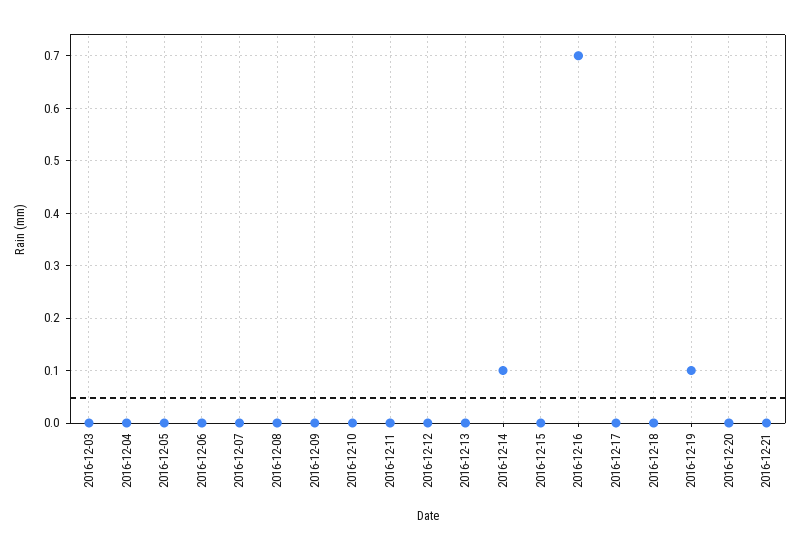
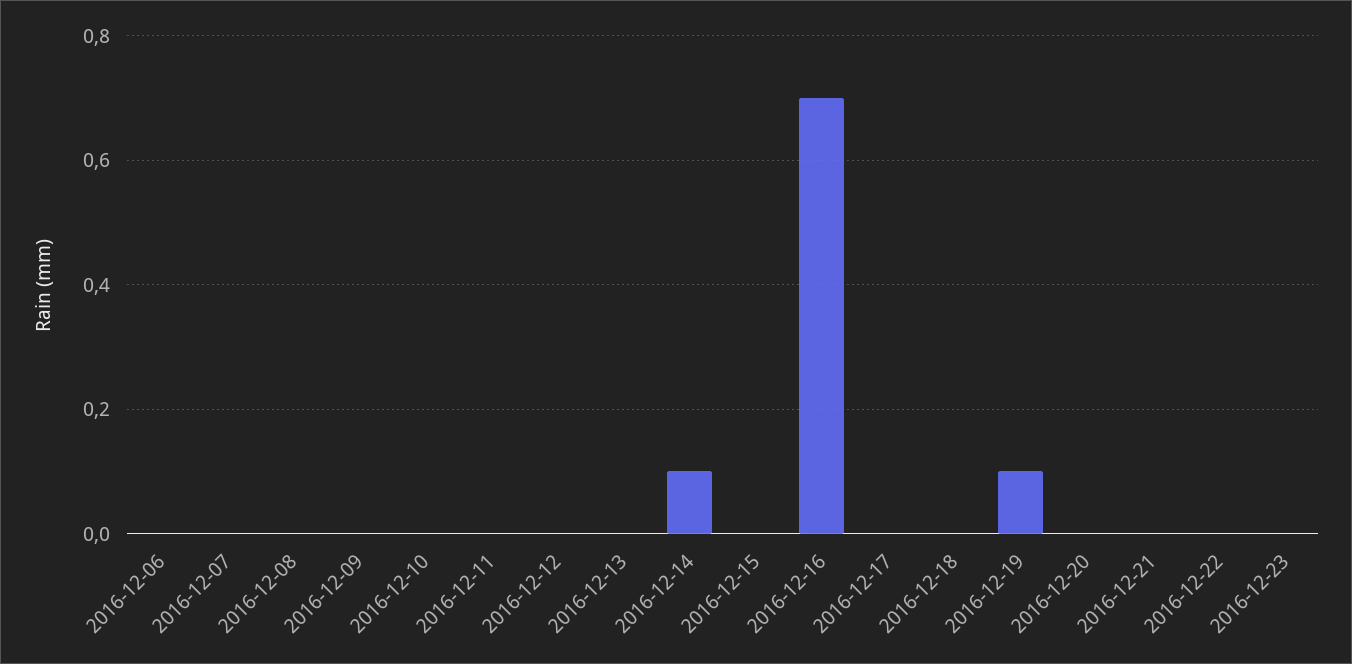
2016-12-03: 0 -> none
2016-12-04: 0 -> none
2016-12-05: 0 -> none
2016-12-22: none -> 0
2016-12-23: none -> 0

